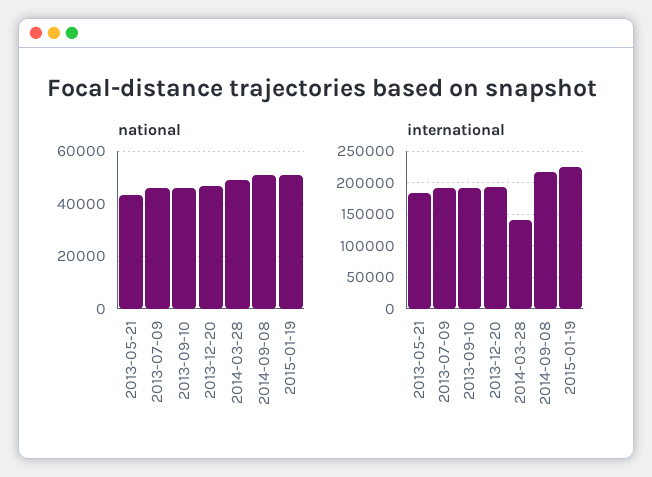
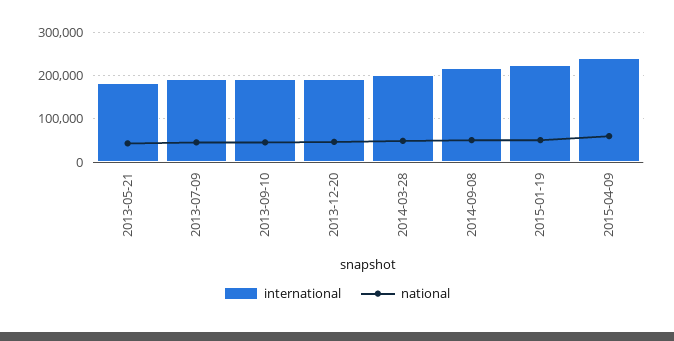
international, 2014-03-28: 140000 -> 200000
international, 2015-04-09: none -> 240000
national, 2015-04-09: none -> 60000

